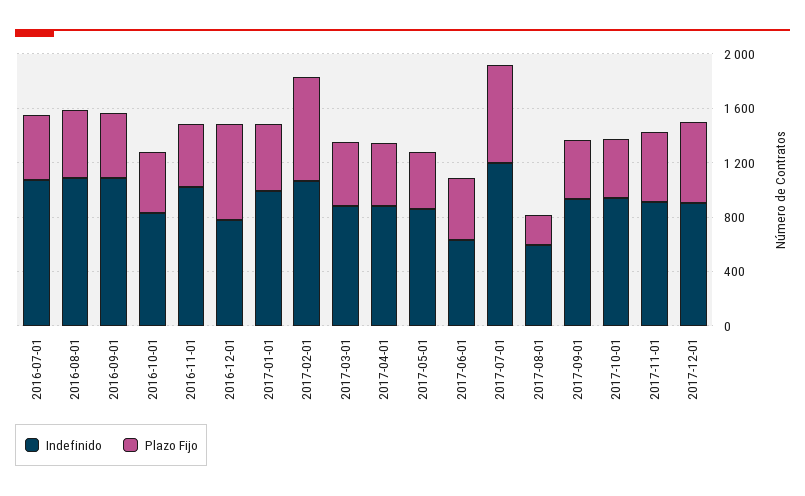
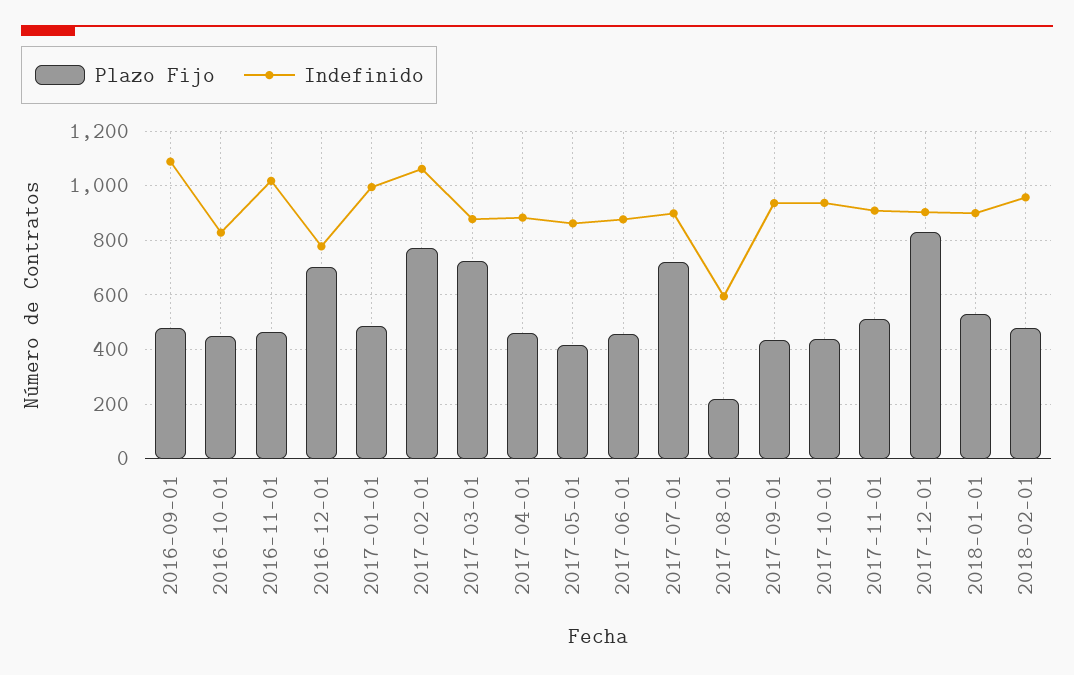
Indefinido, 2016-07-01: 1100 -> none
Plazo Fijo, 2016-07-01: 500 -> none
Indefinido, 2016-08-01: 1100 -> none
Plazo Fijo, 2016-08-01: 500 -> none
Plazo Fijo, 2017-03-01: 500 -> 725
Indefinido, 2017-06-01: 600 -> 875
Indefinido, 2017-07-01: 1200 -> 900
Plazo Fijo, 2017-12-01: 600 -> 825
Plazo Fijo, 2018-01-01: none -> 525
Indefinido, 2018-01-01: none -> 900
Plazo Fijo, 2018-02-01: none -> 475
Indefinido, 2018-02-01: none -> 950

